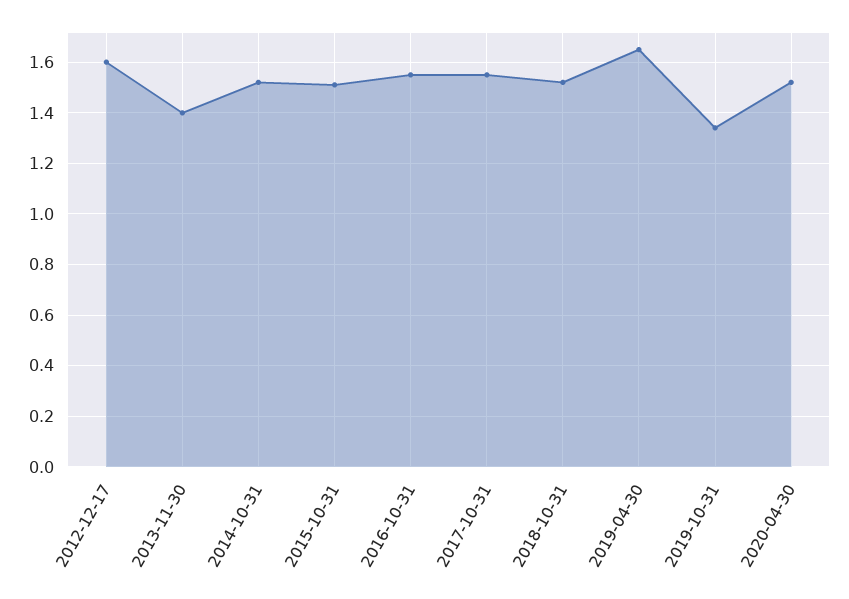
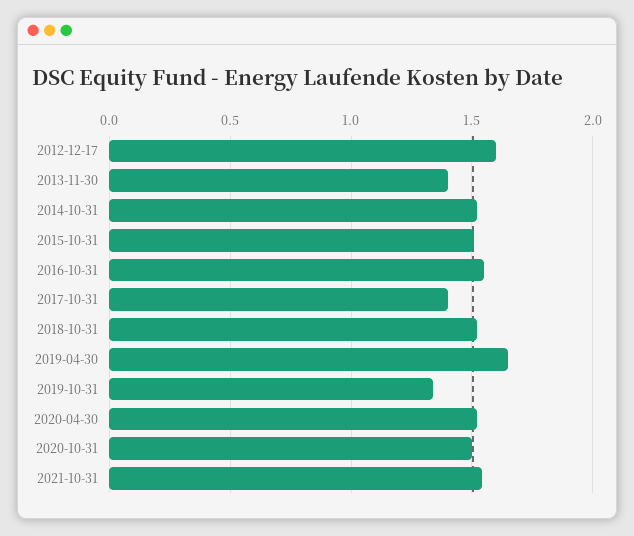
2017-10-31: 1.55 -> 1.4
2020-10-31: none -> 1.5
2021-10-31: none -> 1.55

